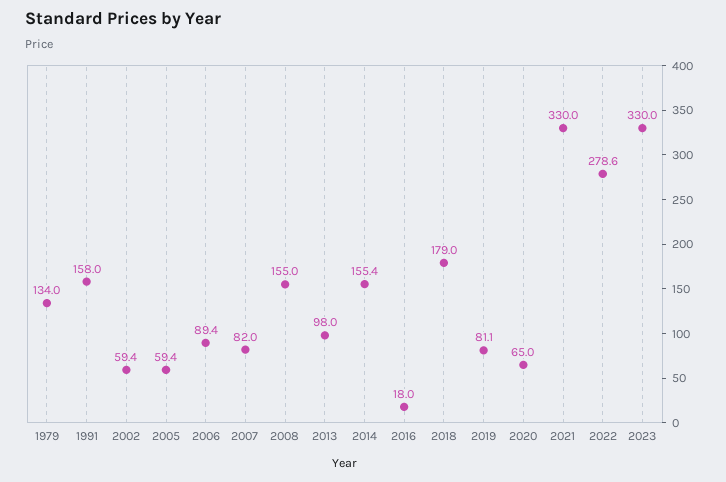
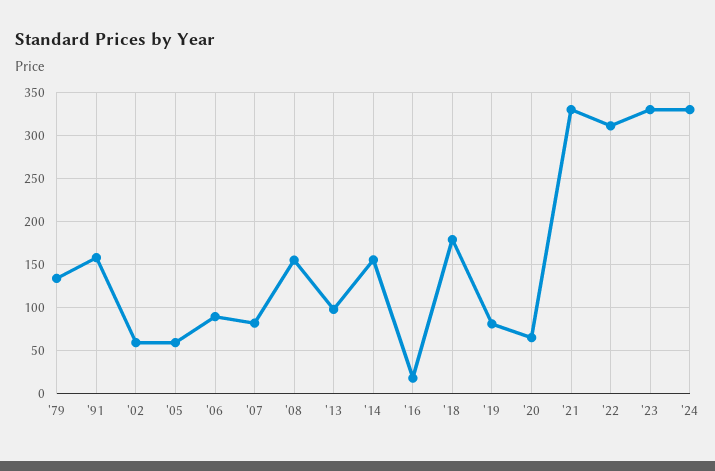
2022: 278.6 -> 310
'24: none -> 330

